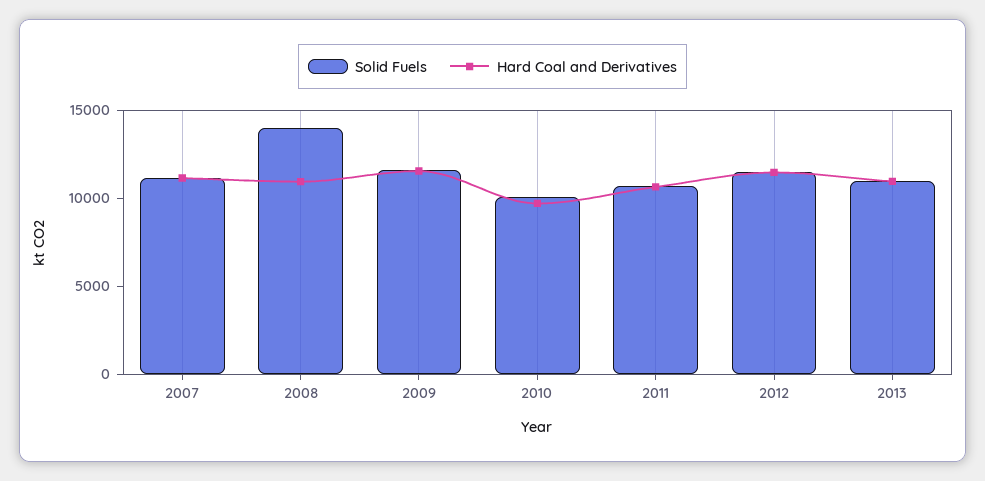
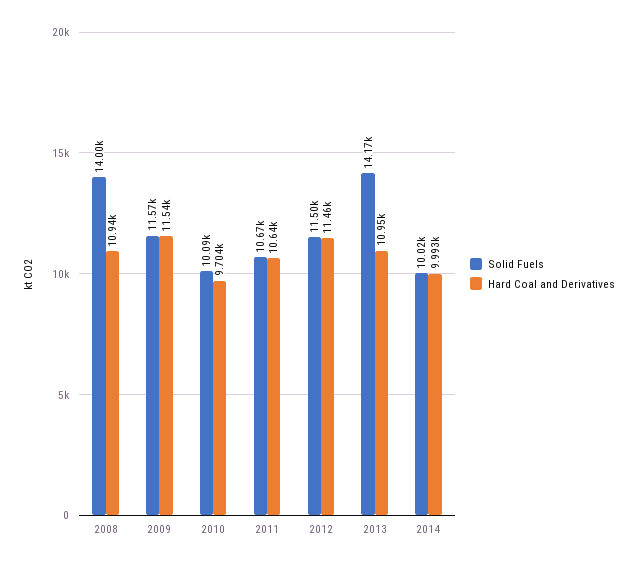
Solid Fuels, 2007: 11000 -> none
Hard Coal and Derivatives, 2007: 11000 -> none
Solid Fuels, 2013: 11000 -> 14170
Solid Fuels, 2014: none -> 10020
Hard Coal and Derivatives, 2014: none -> 9993

